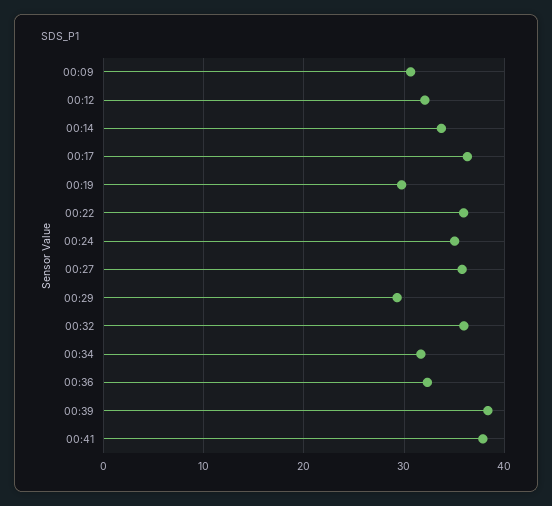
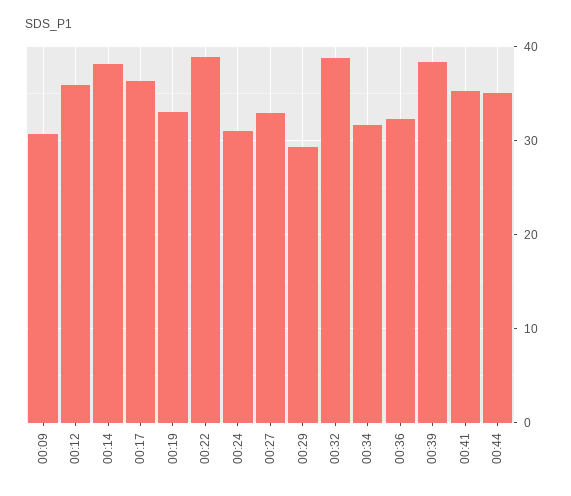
00:12: 32 -> 36
00:14: 34 -> 38
00:19: 30 -> 33
00:22: 36 -> 39
00:24: 35 -> 31
00:27: 36 -> 33
00:32: 36 -> 39
00:41: 38 -> 35
00:44: none -> 35

